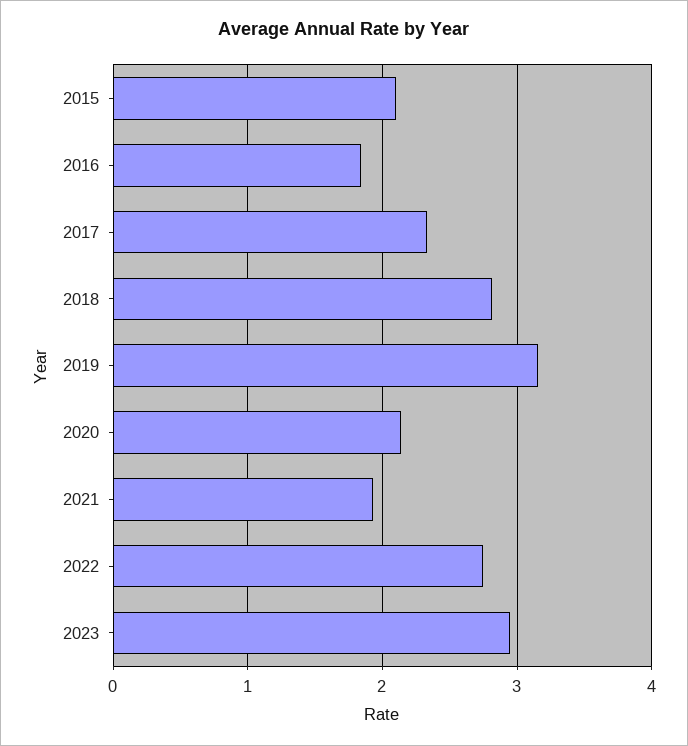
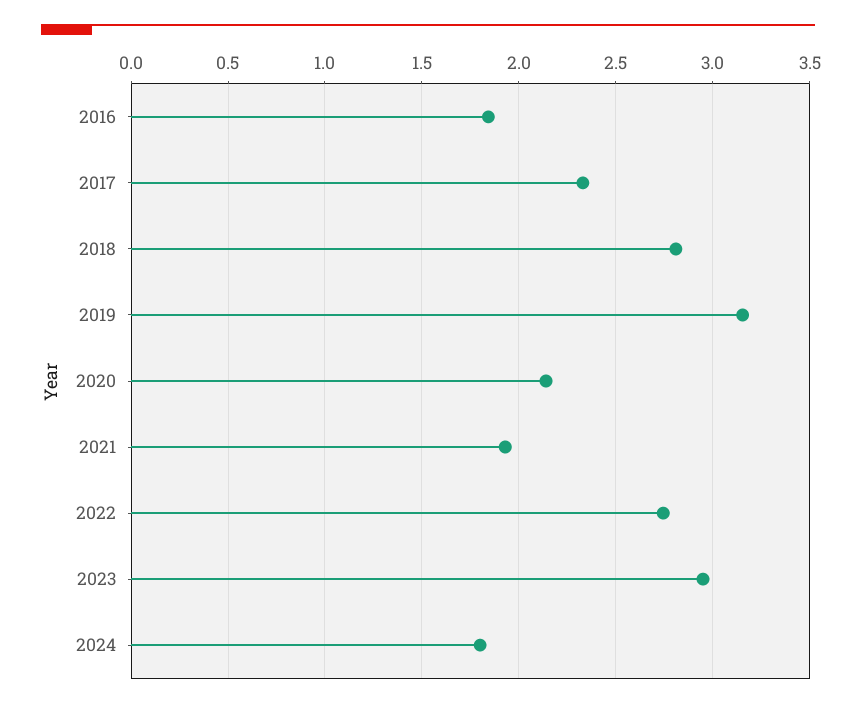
2015: 2.1 -> none
2024: none -> 1.8

